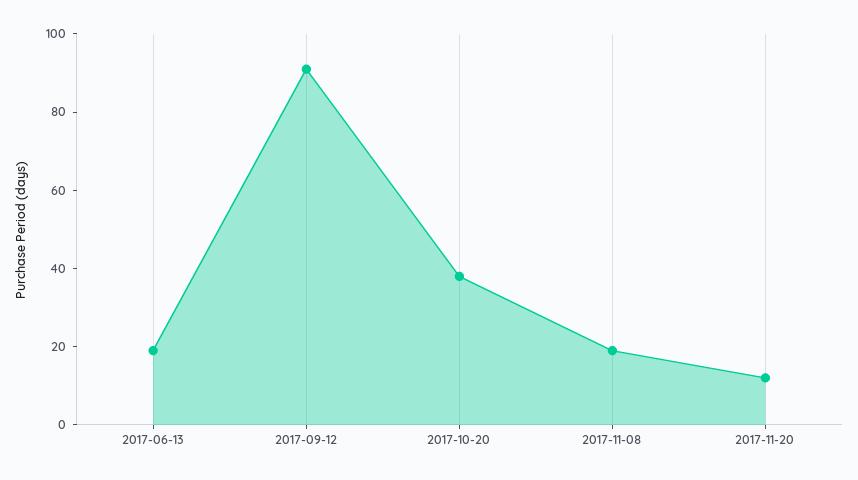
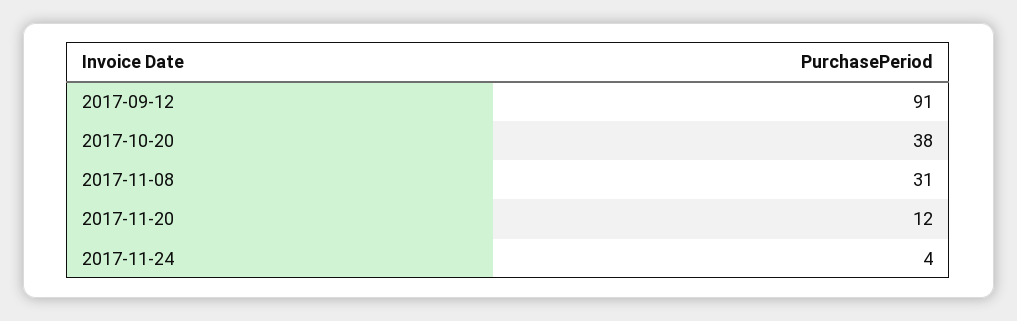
2017-06-13: 20 -> none
2017-11-08: 20 -> 31
2017-11-24: none -> 4

